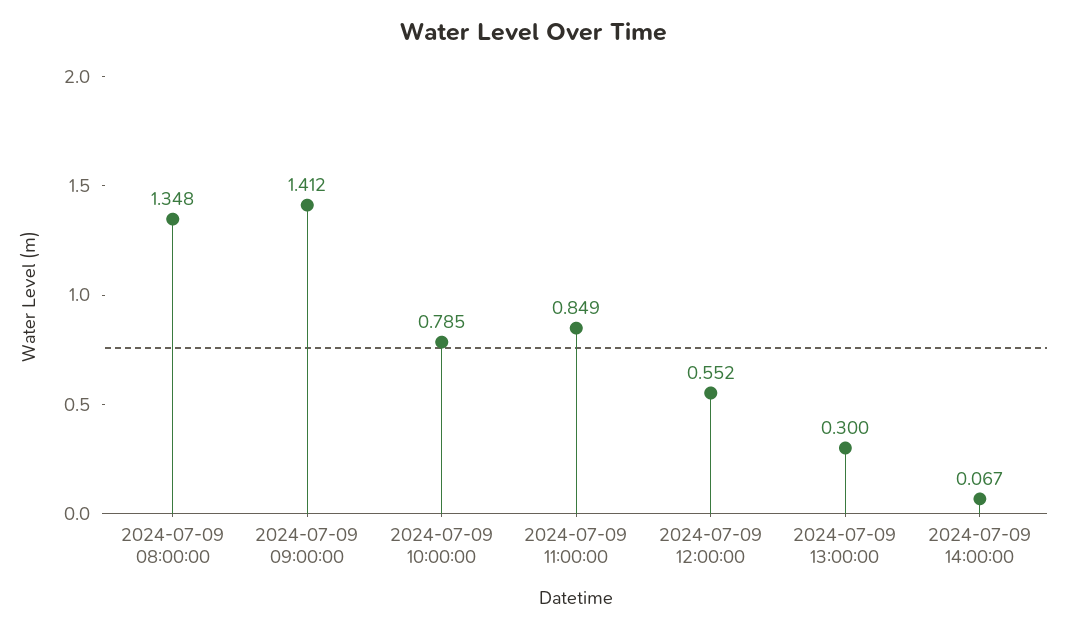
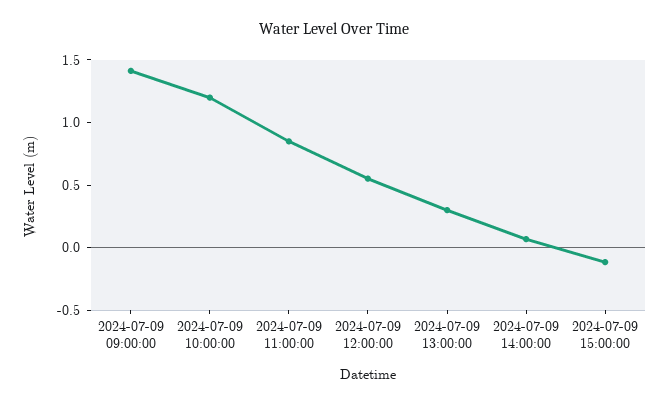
2024-07-09 08:00:00: 1.348 -> none
2024-07-09 10:00:00: 0.785 -> 1.2
2024-07-09 15:00:00: none -> -0.1

